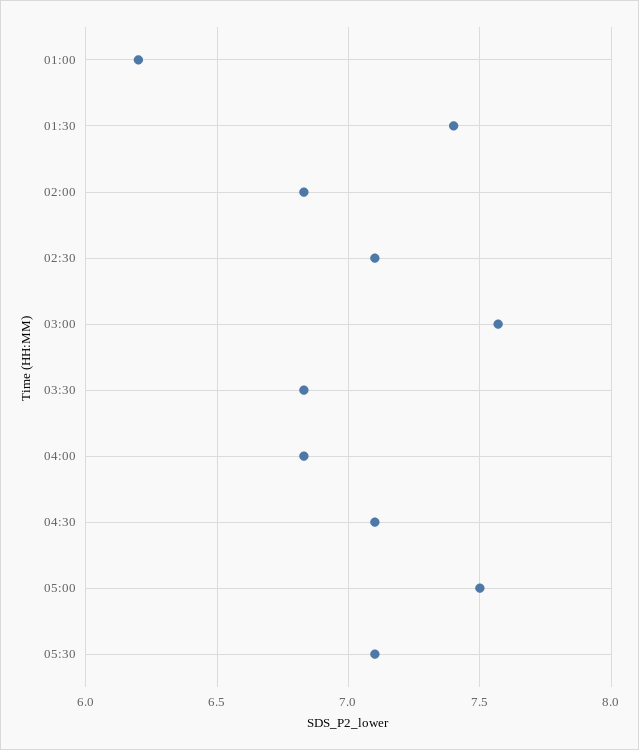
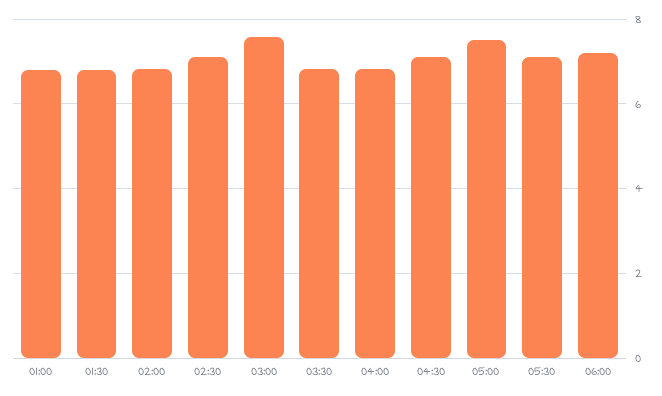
01:00: 6.2 -> 6.8
01:30: 7.4 -> 6.8
06:00: none -> 7.2

